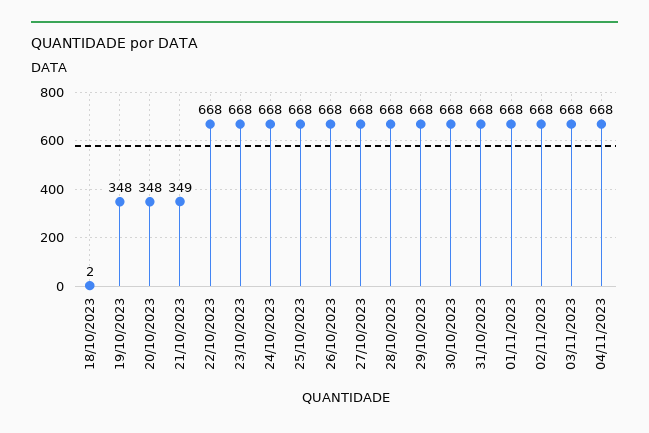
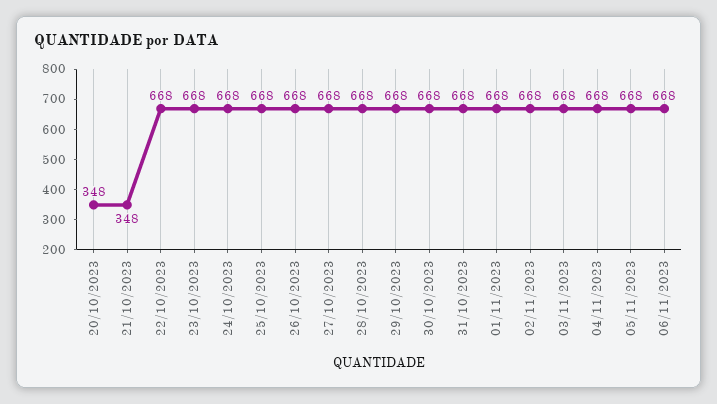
18/10/2023: 2 -> none
19/10/2023: 348 -> none
21/10/2023: 349 -> 348
05/11/2023: none -> 668
06/11/2023: none -> 668

